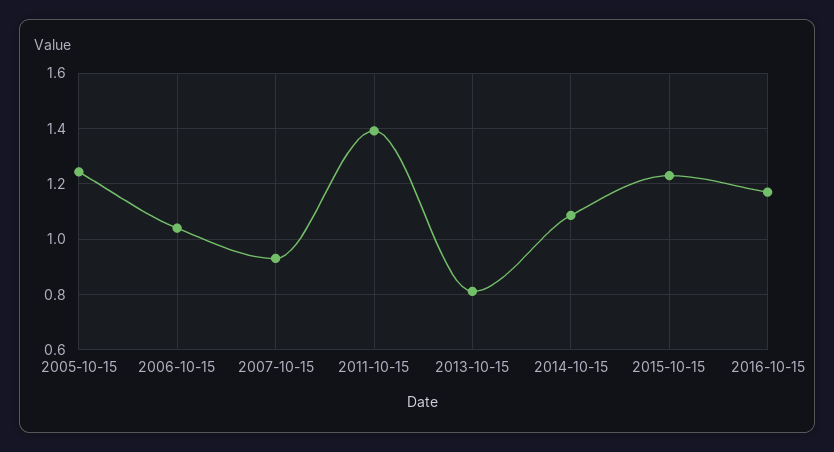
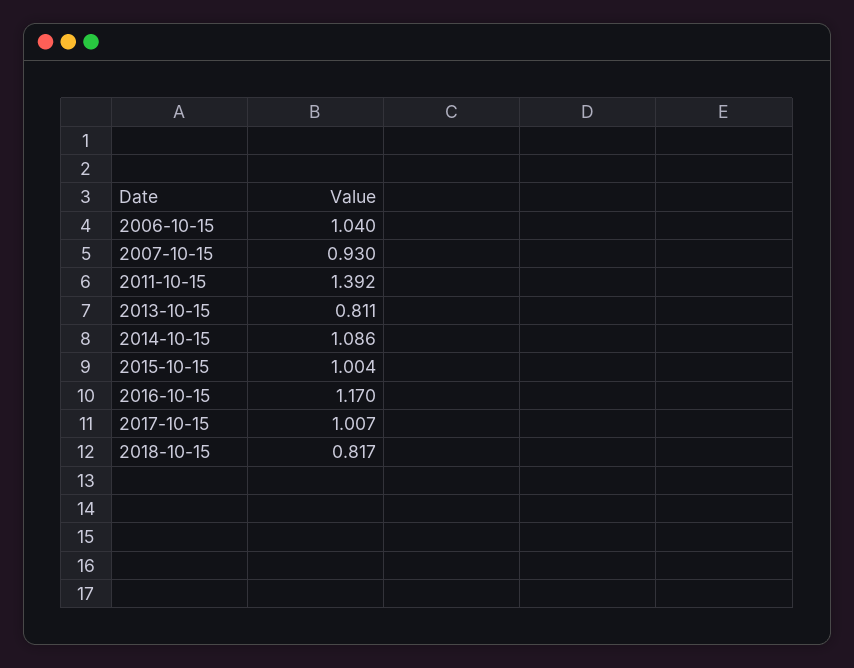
2005-10-15: 1.25 -> none
2015-10-15: 1.225 -> 1.004
2017-10-15: none -> 1.007
2018-10-15: none -> 0.817

